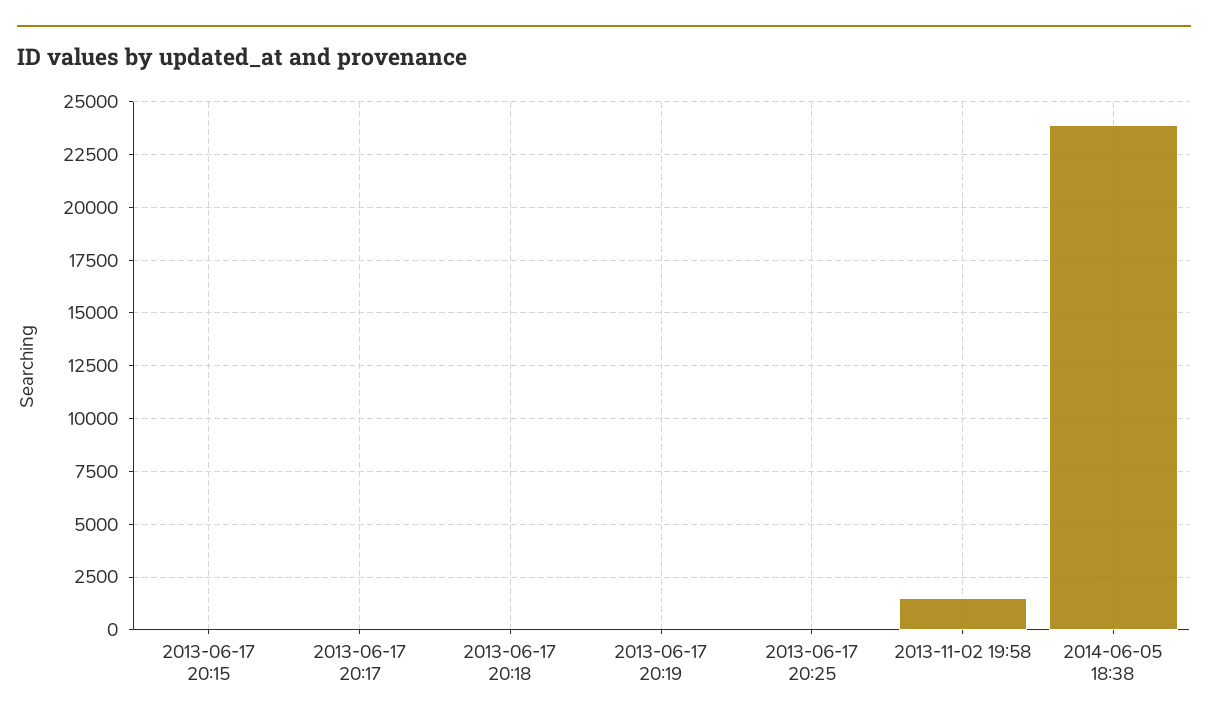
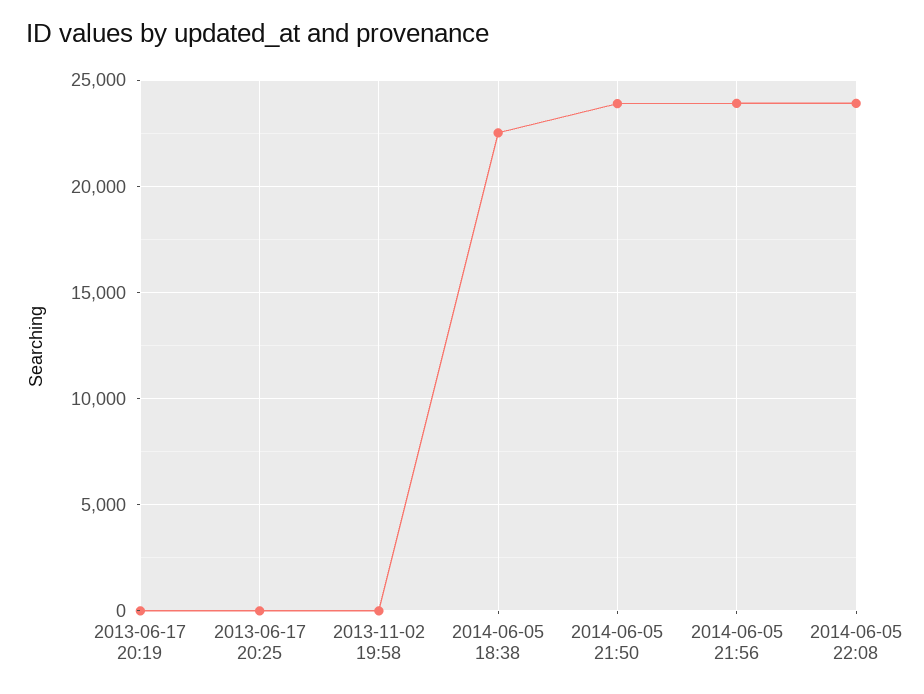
2013-06-17 20:15: 0 -> none
2013-06-17 20:17: 0 -> none
2013-06-17 20:18: 0 -> none
2013-11-02 19:58: 1500 -> 0
2014-06-05 18:38: 24000 -> 22500
2014-06-05 21:50: none -> 24000
2014-06-05 21:56: none -> 24000
2014-06-05 22:08: none -> 24000

